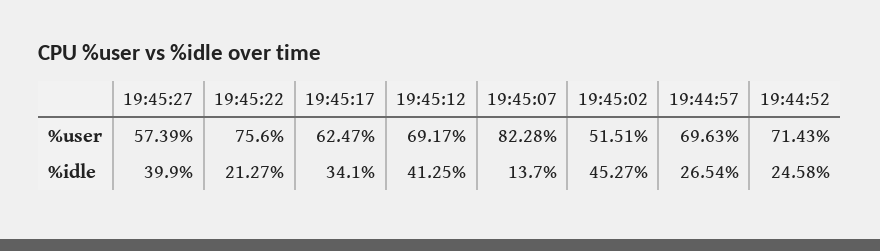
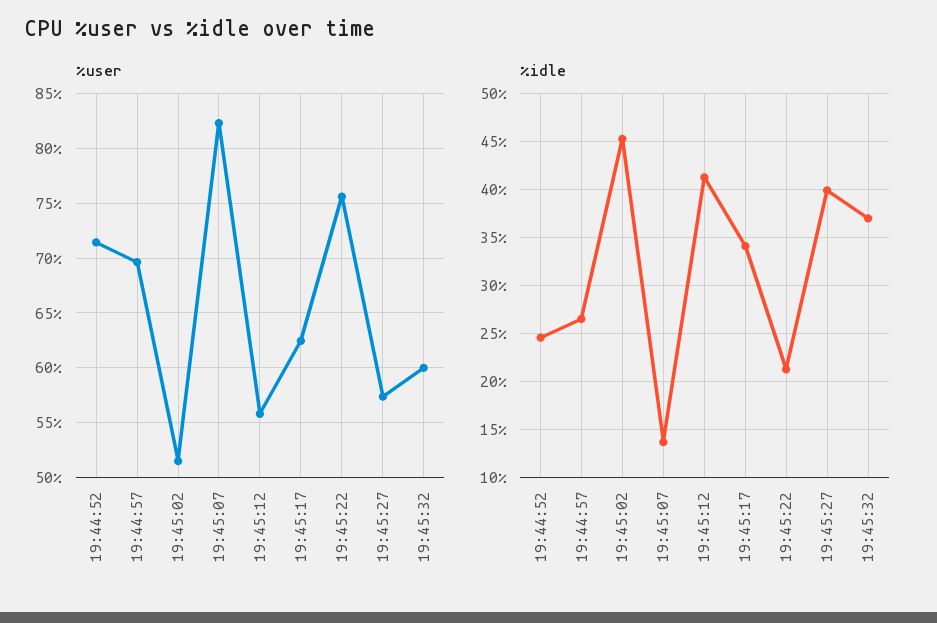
%user, 19:45:12: 69.17 -> 56
%user, 19:45:32: none -> 60
%idle, 19:45:32: none -> 37

